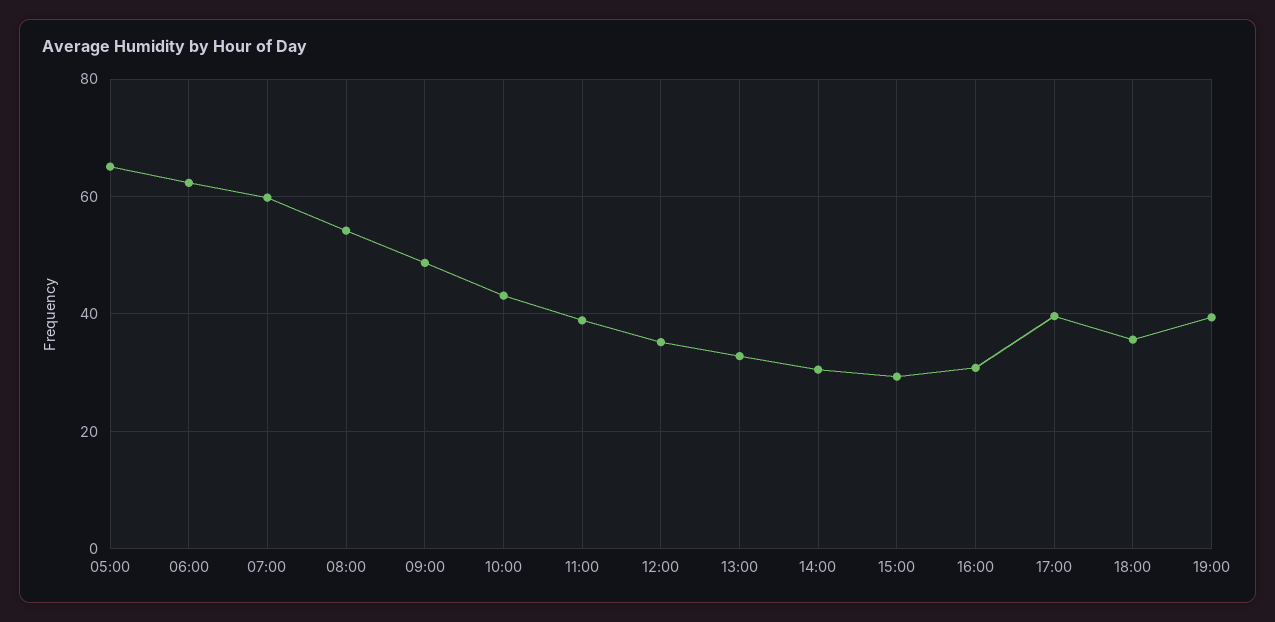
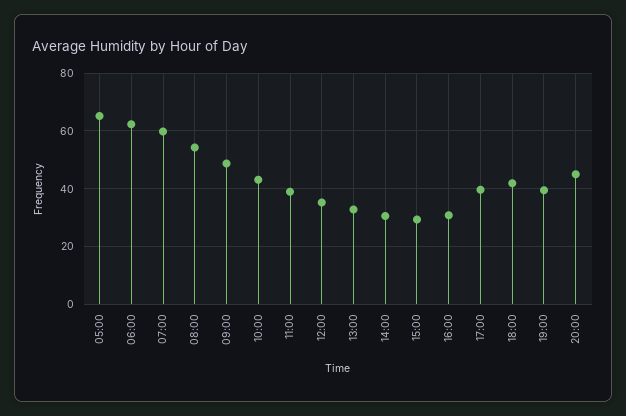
18:00: 36 -> 42.5
20:00: none -> 45

